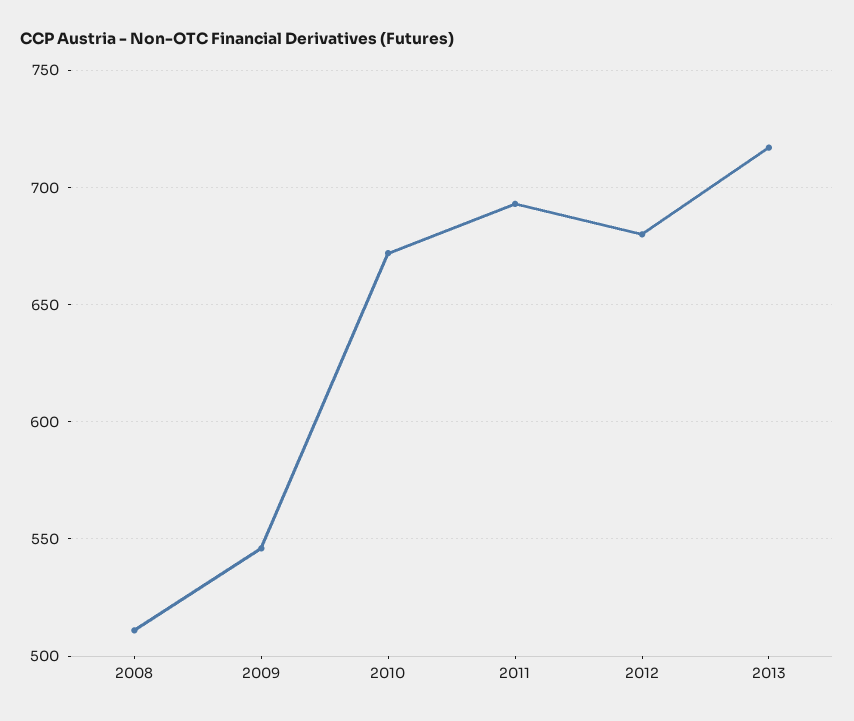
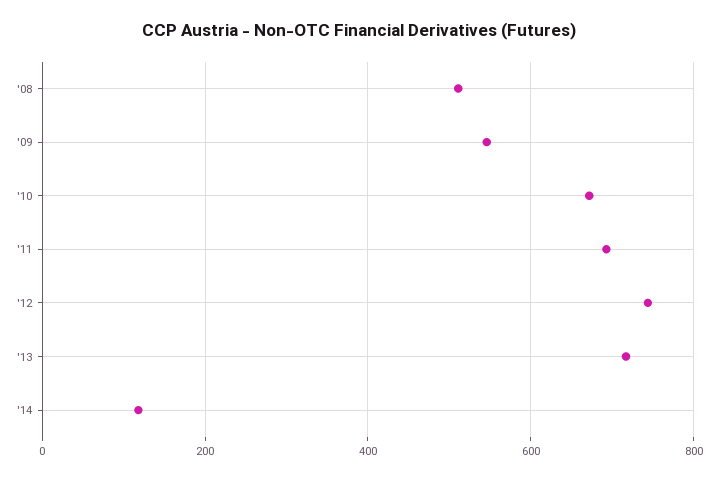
2012: 680 -> 740
'14: none -> 120

